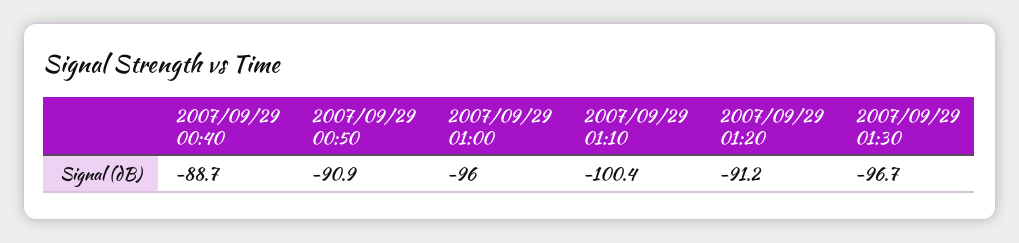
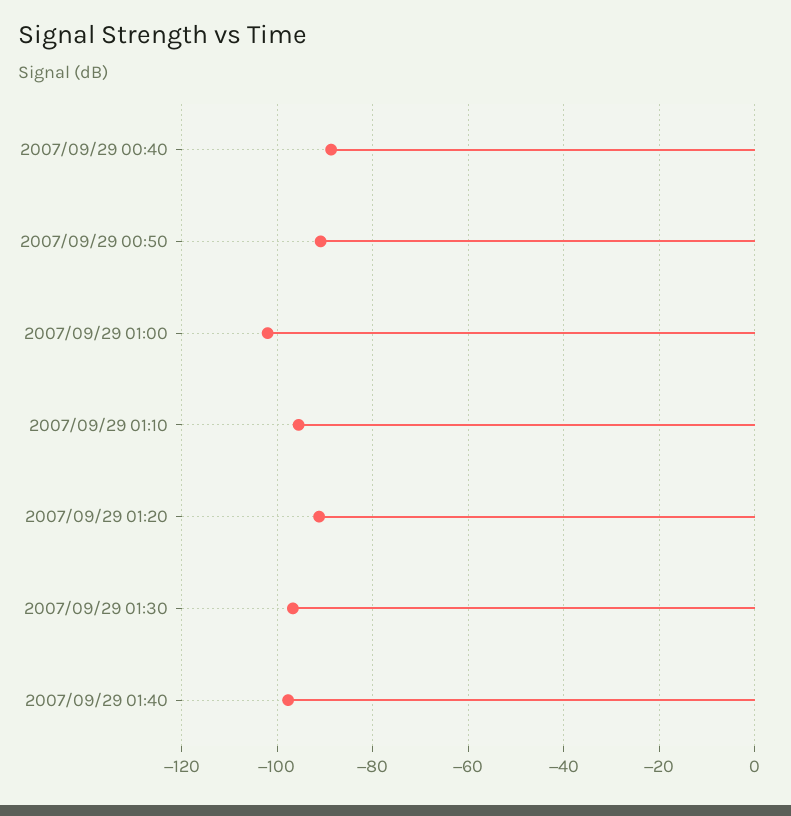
2007/09/29 01:00: -96 -> -102
2007/09/29 01:10: -100.4 -> -96
2007/09/29 01:40: none -> -98

